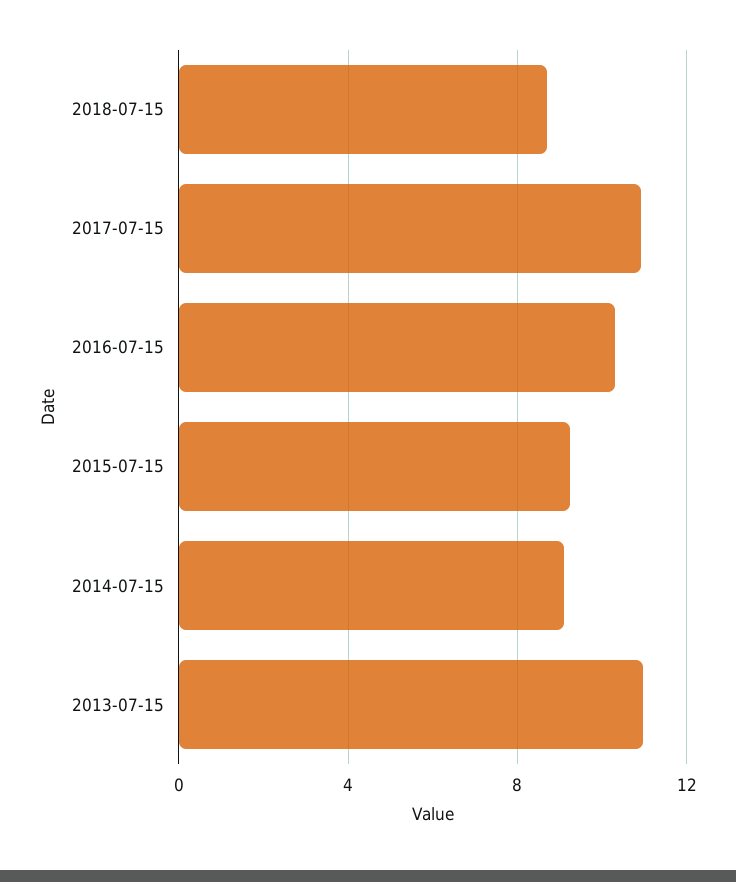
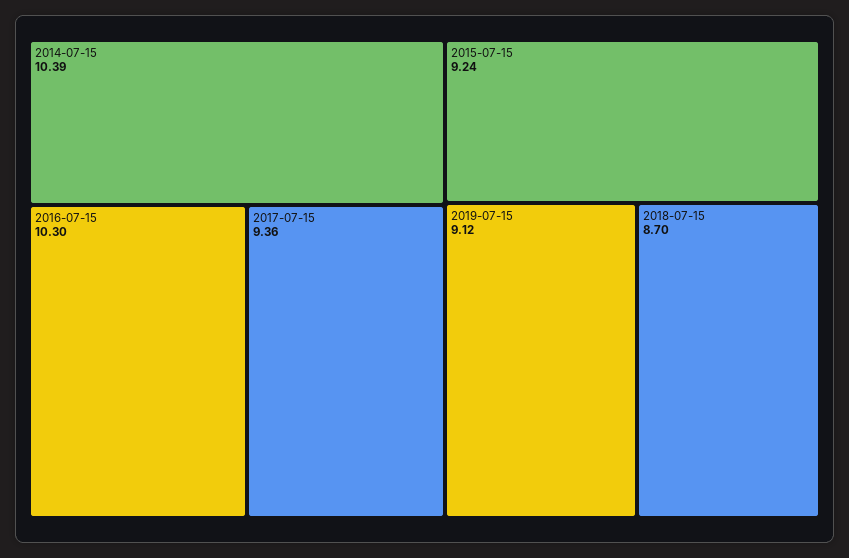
2017-07-15: 11 -> 9.36
2014-07-15: 9 -> 10.39
2013-07-15: 11 -> none
2019-07-15: none -> 9.12

